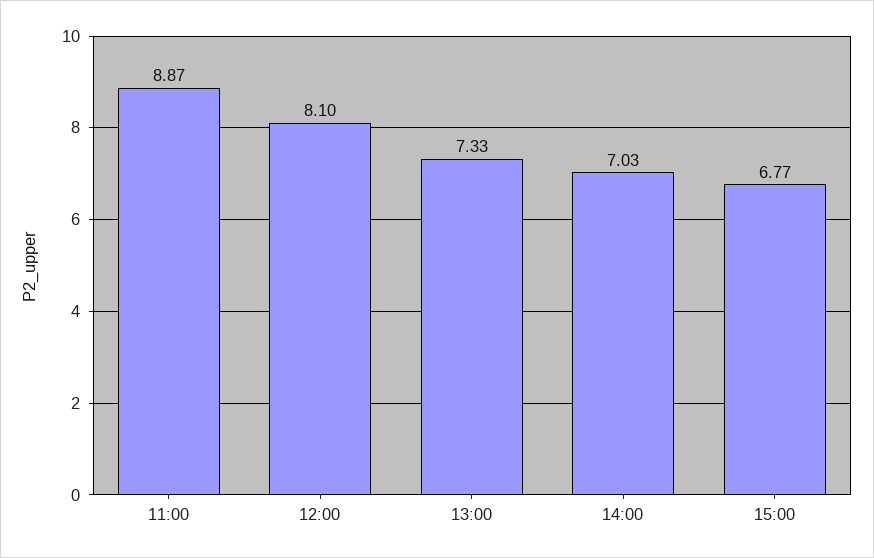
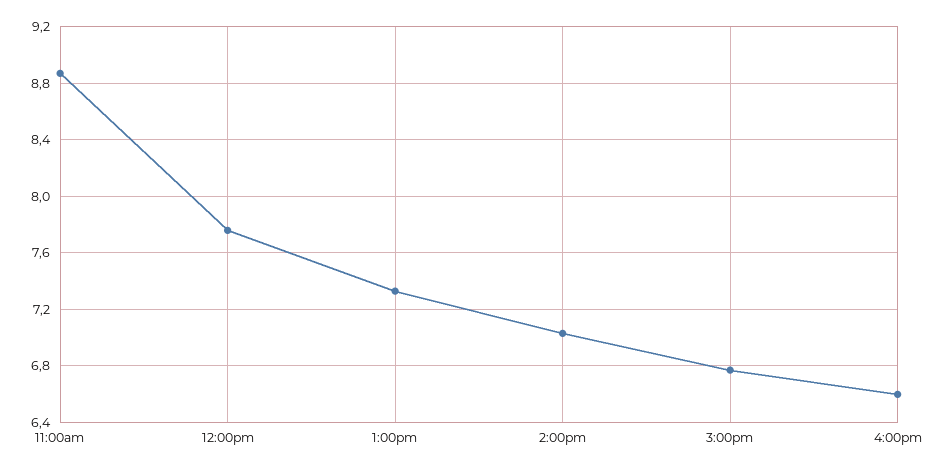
12:00: 8.1 -> 7.75
4:00pm: none -> 6.6

